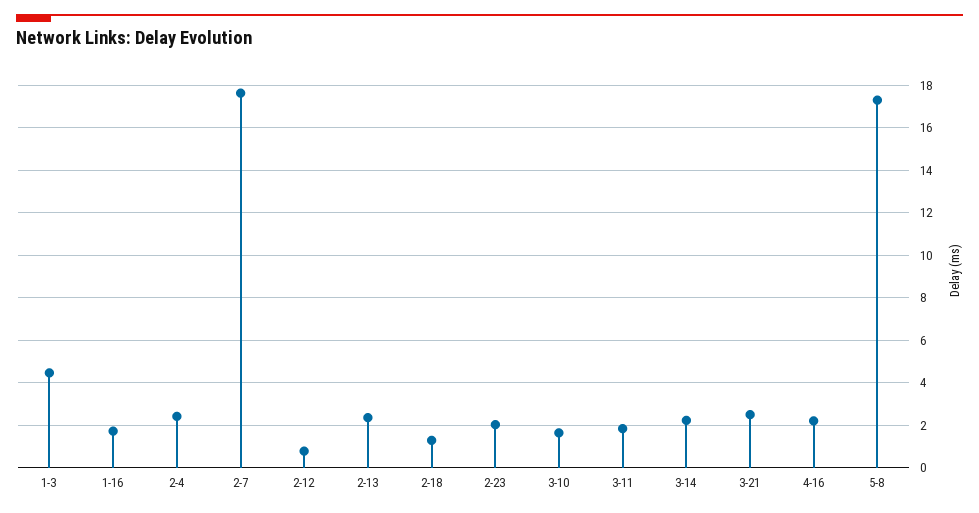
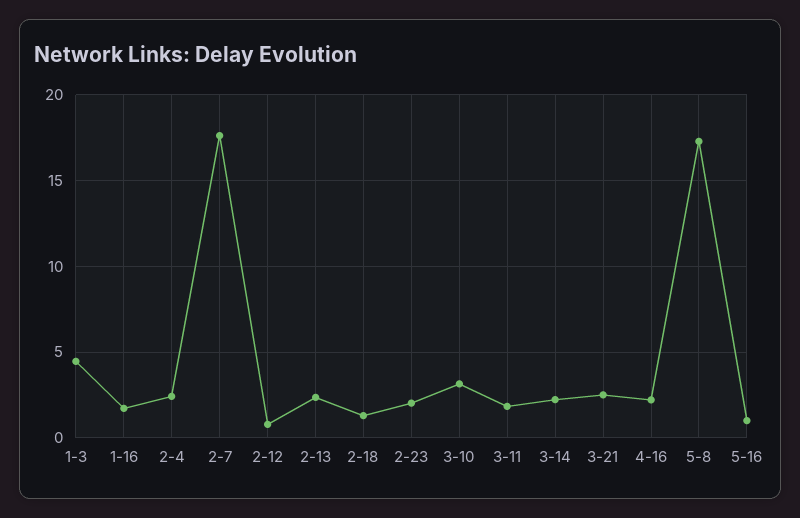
3-10: 1.5 -> 3
5-16: none -> 1

